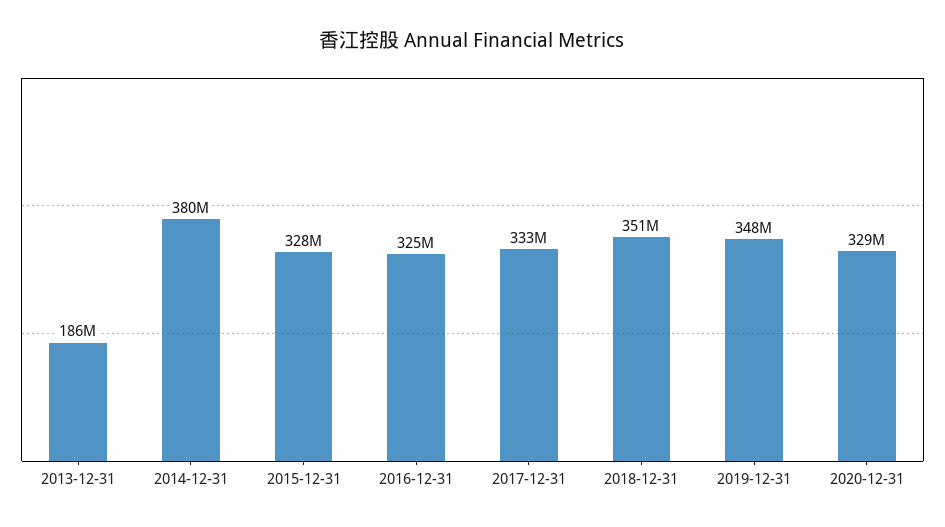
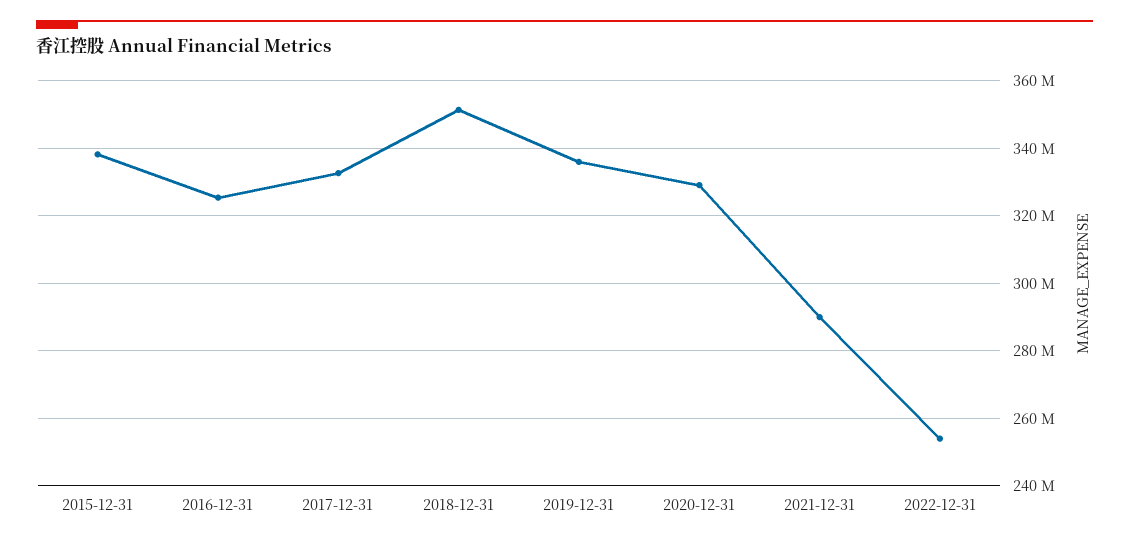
2013-12-31: 186000000 -> none
2014-12-31: 380000000 -> none
2015-12-31: 328000000 -> 338000000
2019-12-31: 348000000 -> 336000000
2021-12-31: none -> 290000000
2022-12-31: none -> 254000000

